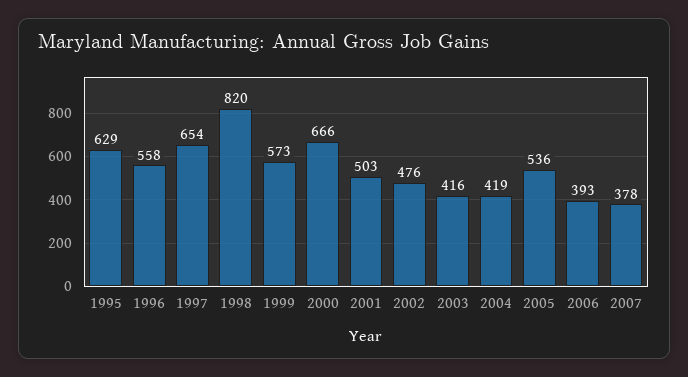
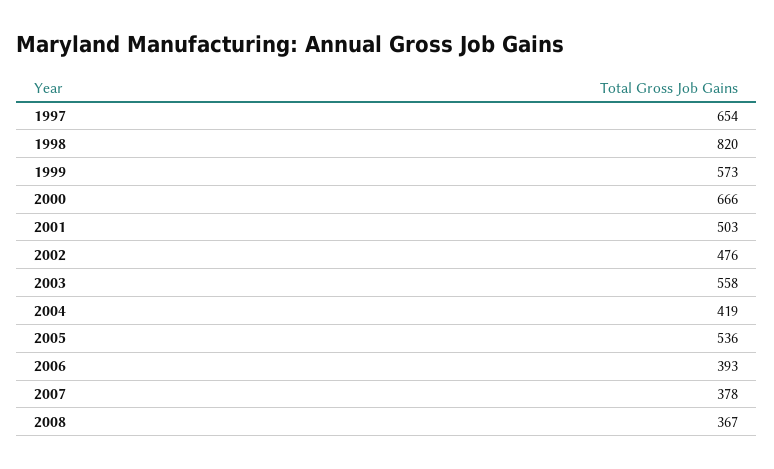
1995: 629 -> none
1996: 558 -> none
2003: 416 -> 558
2008: none -> 367

